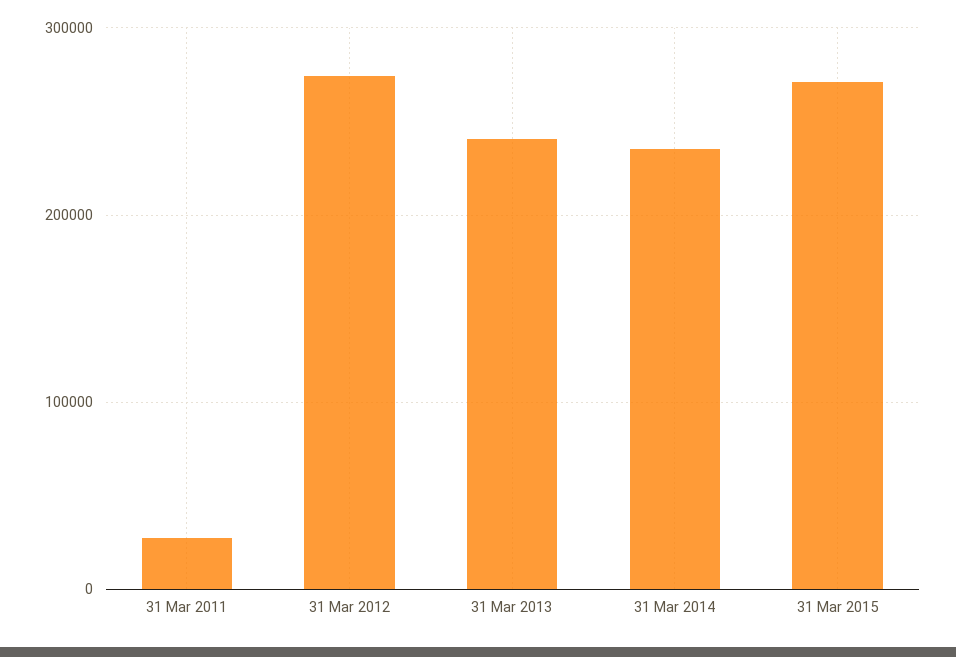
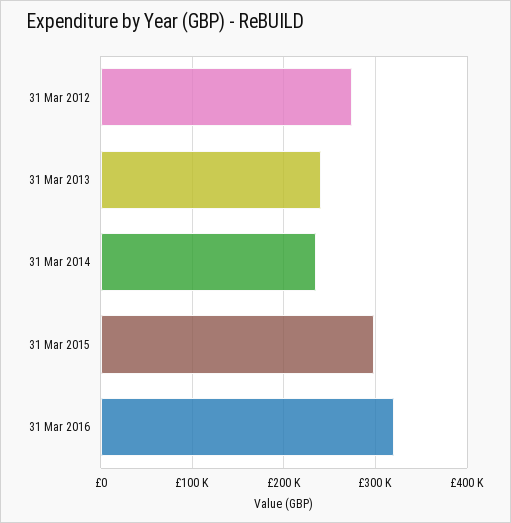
31 Mar 2011: 30000 -> none
31 Mar 2015: 270000 -> 300000
31 Mar 2016: none -> 320000

